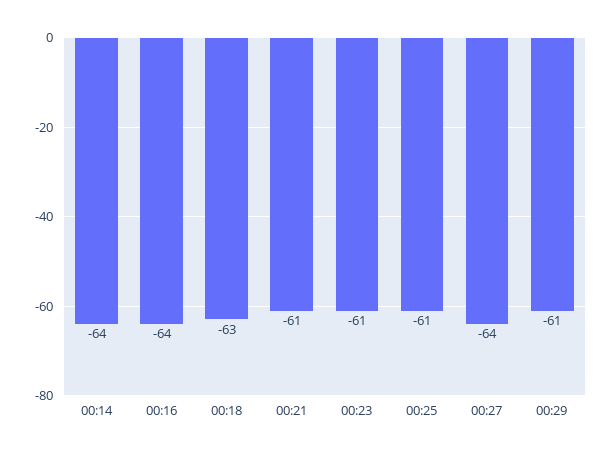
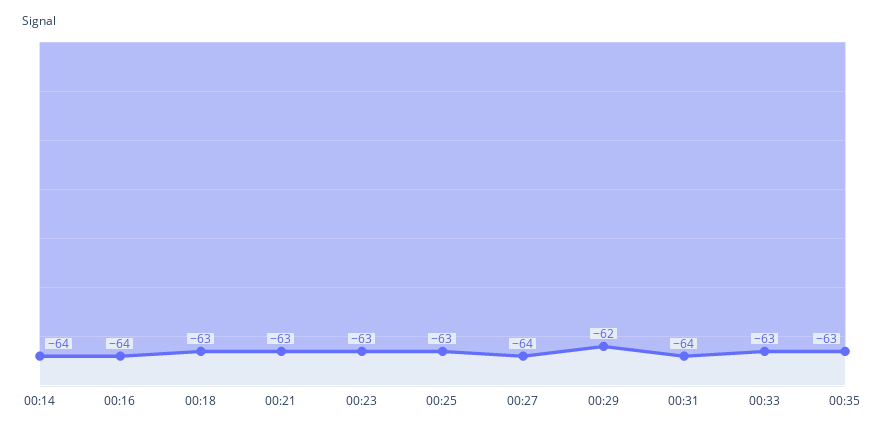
00:21: -61 -> -63
00:23: -61 -> -63
00:25: -61 -> -63
00:29: -61 -> -62
00:31: none -> -64
00:33: none -> -63
00:35: none -> -63

